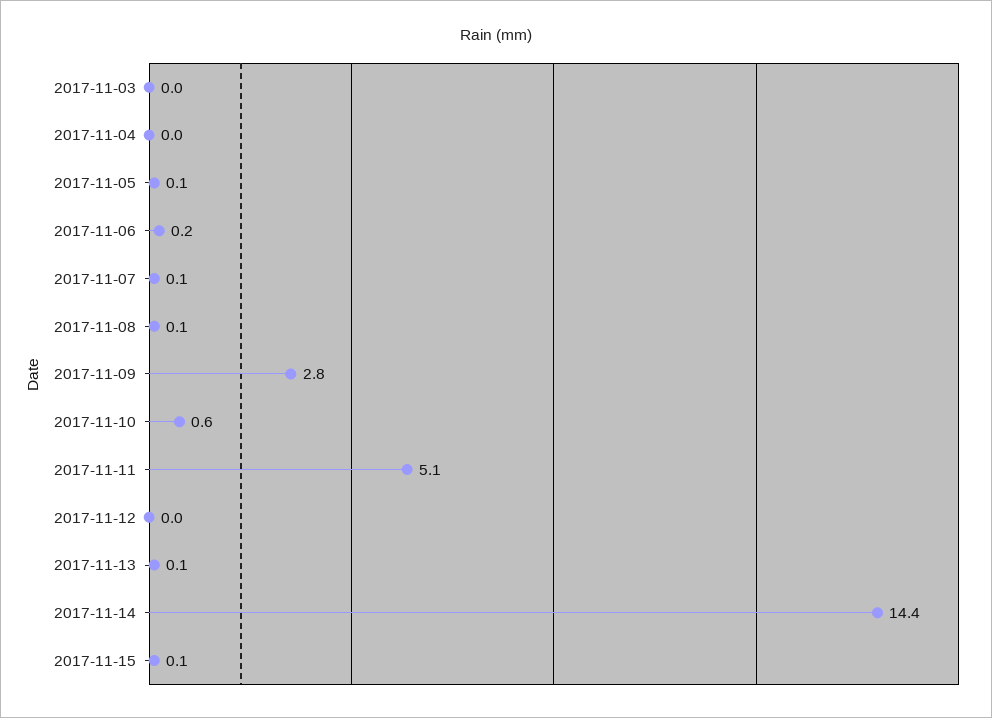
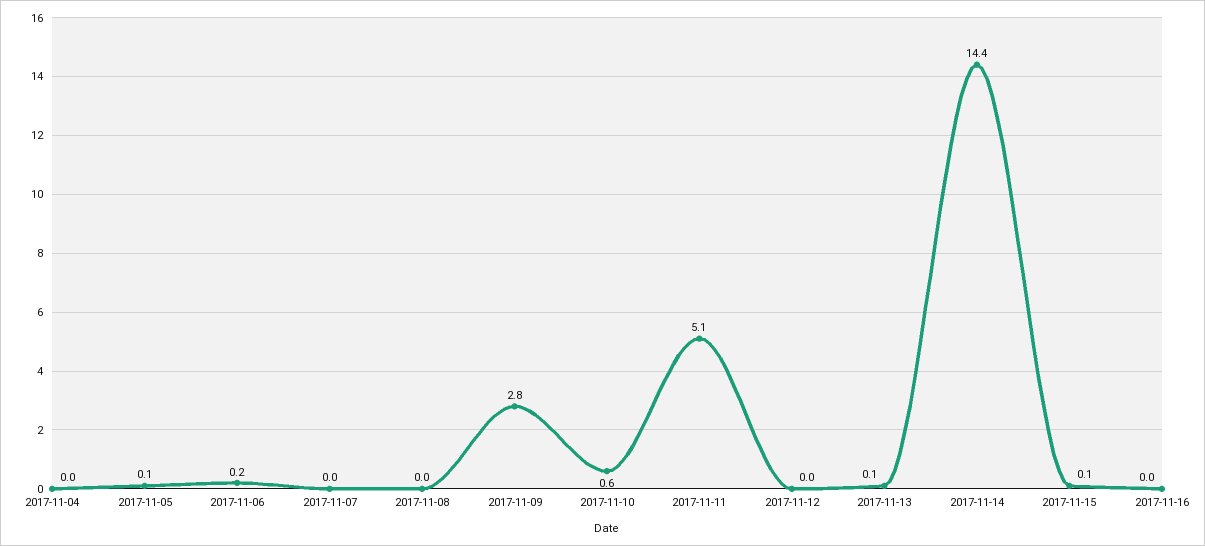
2017-11-03: 0 -> none
2017-11-07: 0.1 -> 0
2017-11-08: 0.1 -> 0
2017-11-16: none -> 0

